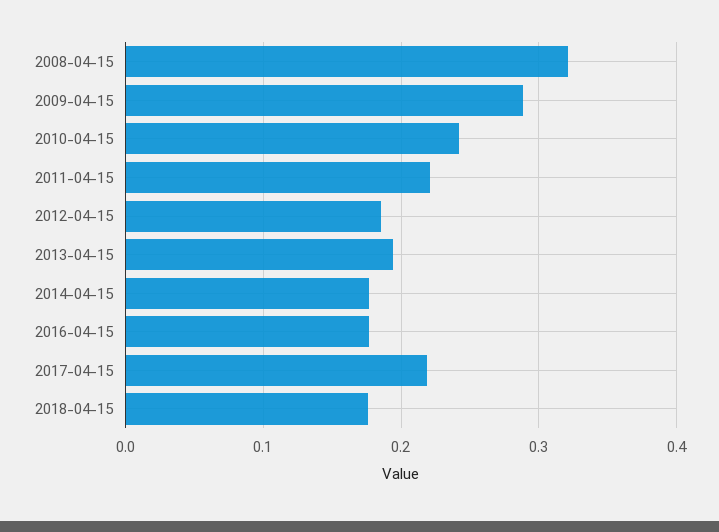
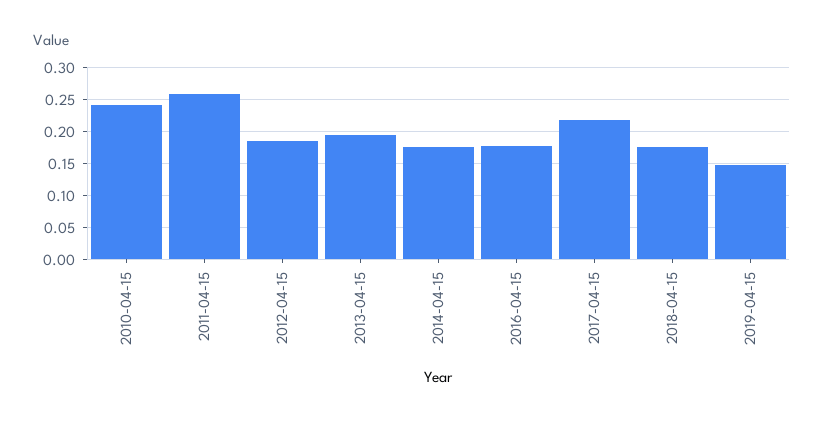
2008-04-15: 0.32 -> none
2009-04-15: 0.29 -> none
2011-04-15: 0.22 -> 0.26
2019-04-15: none -> 0.15

